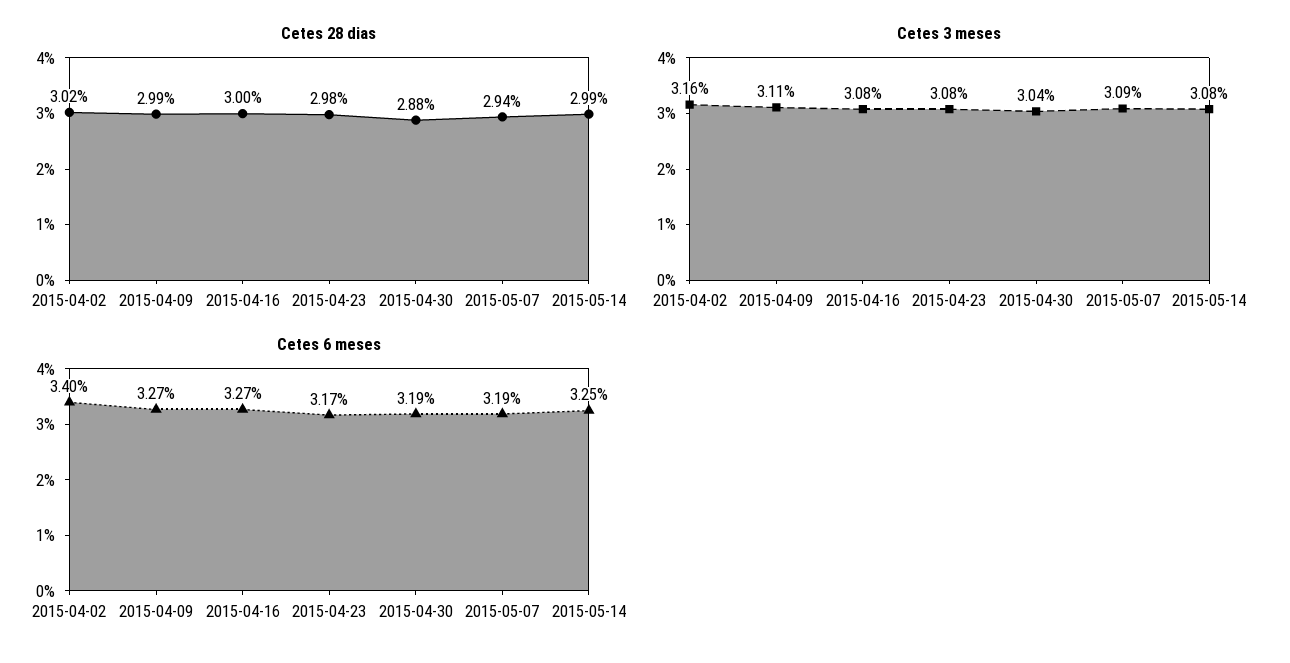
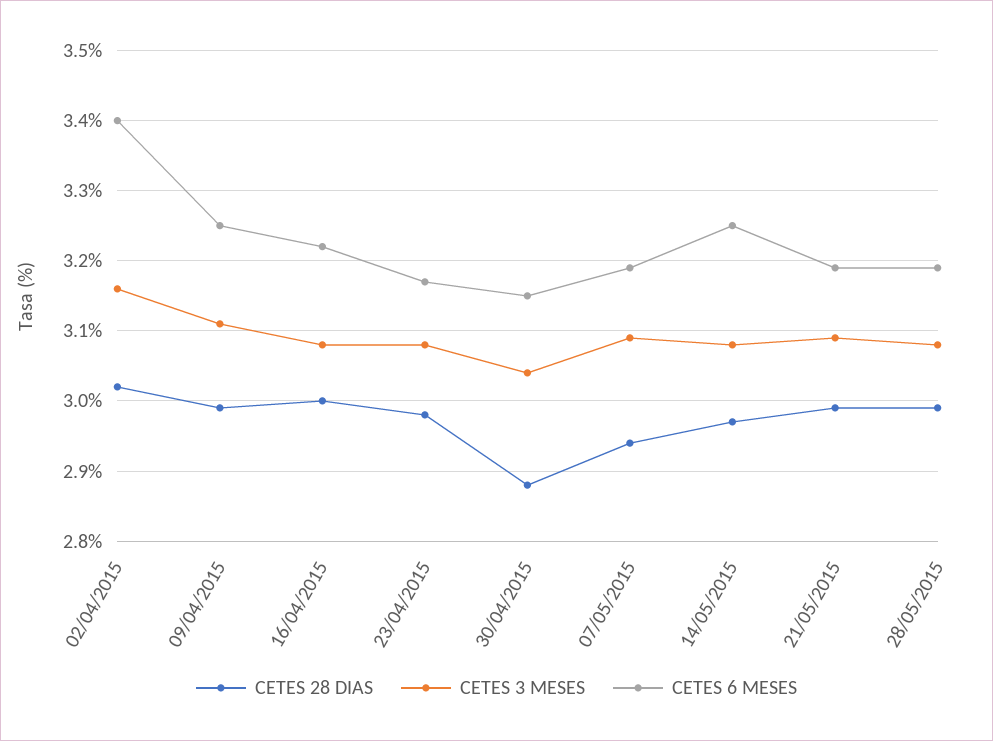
Cetes 28 dias, 2015-05-14: 2.99 -> 2.97
Cetes 6 meses, 2015-04-09: 3.27 -> 3.25
Cetes 6 meses, 2015-04-16: 3.27 -> 3.22
Cetes 6 meses, 2015-04-30: 3.19 -> 3.15
Cetes 28 dias, 21/05/2015: none -> 2.99
Cetes 3 meses, 21/05/2015: none -> 3.09
Cetes 6 meses, 21/05/2015: none -> 3.19
Cetes 28 dias, 28/05/2015: none -> 2.99
Cetes 3 meses, 28/05/2015: none -> 3.08
Cetes 6 meses, 28/05/2015: none -> 3.19

